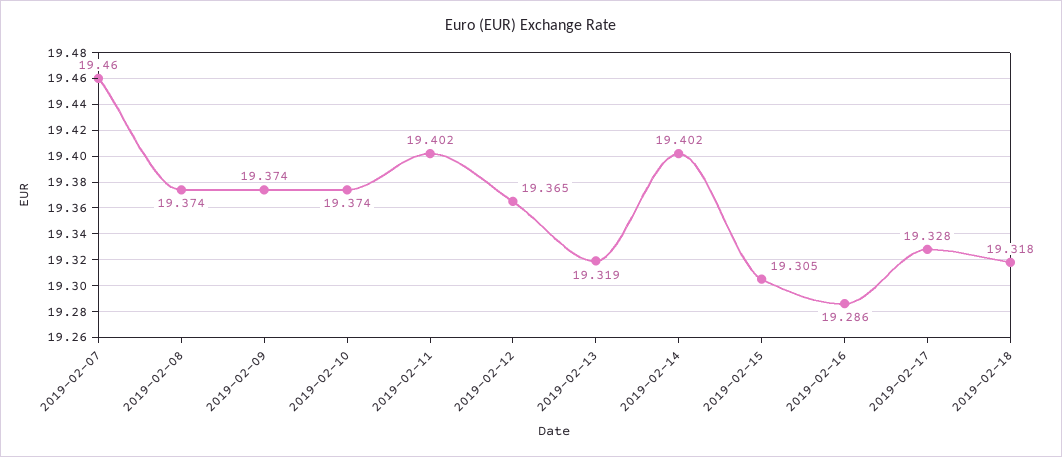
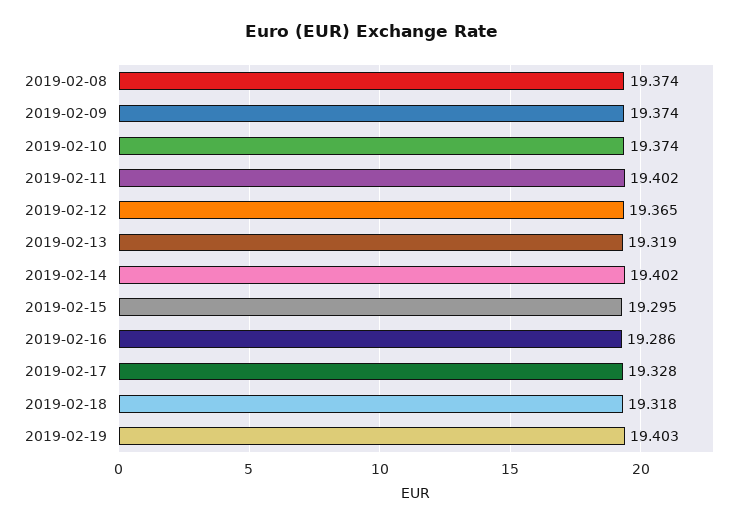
2019-02-07: 19.46 -> none
2019-02-15: 19.305 -> 19.295
2019-02-19: none -> 19.403

